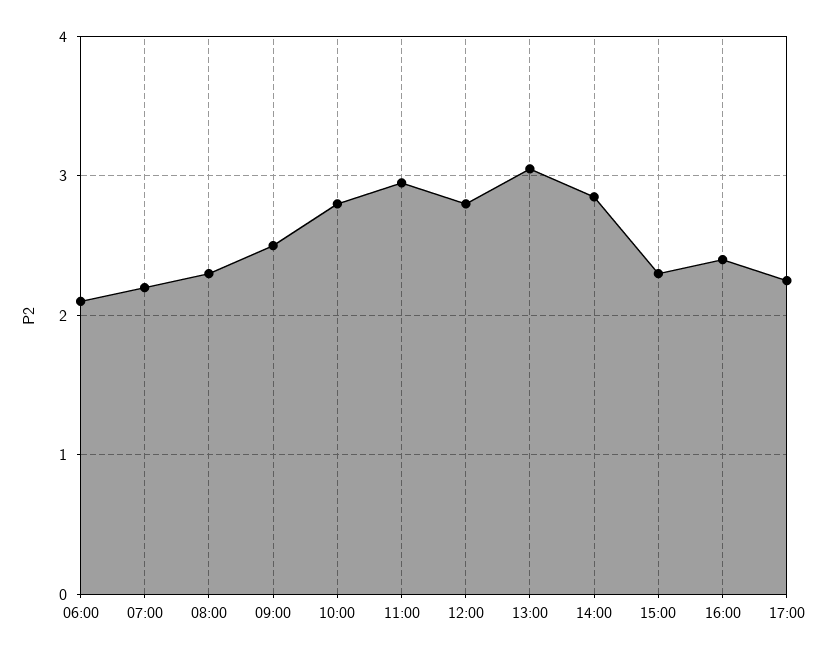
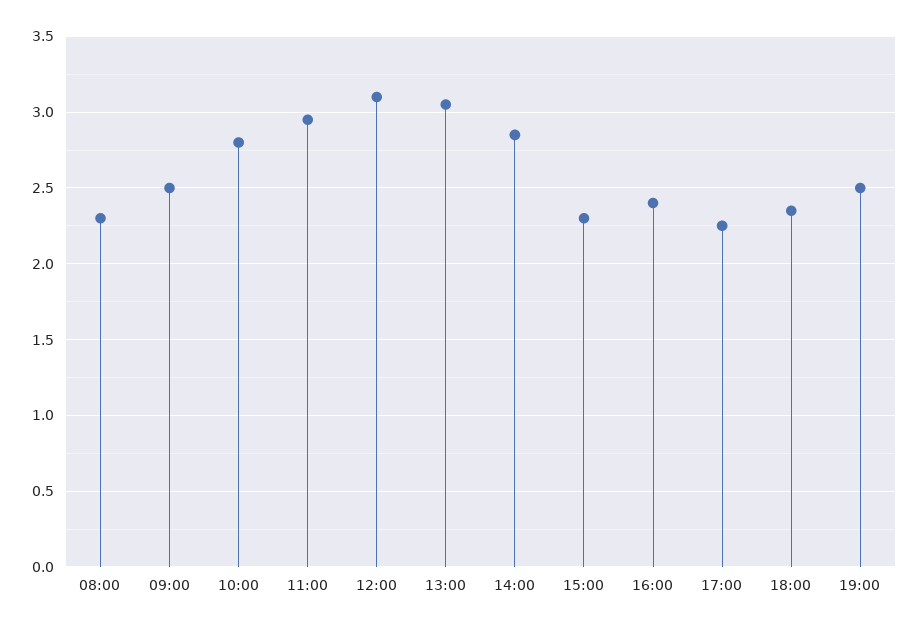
06:00: 2.1 -> none
07:00: 2.2 -> none
12:00: 2.8 -> 3.1
18:00: none -> 2.35
19:00: none -> 2.5

